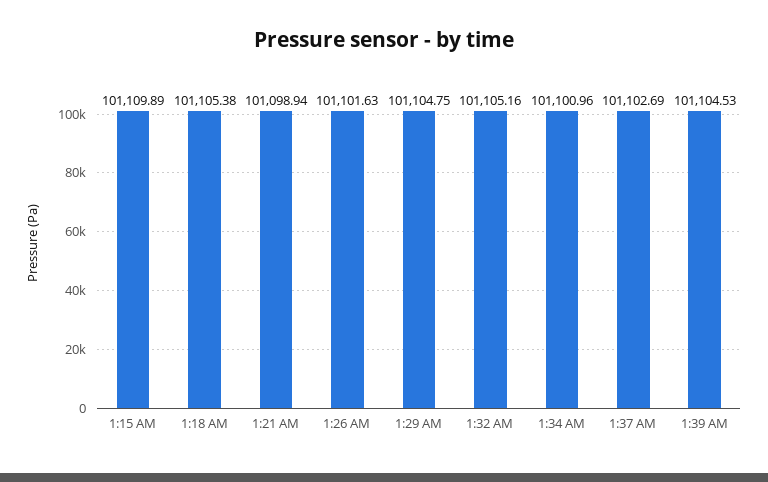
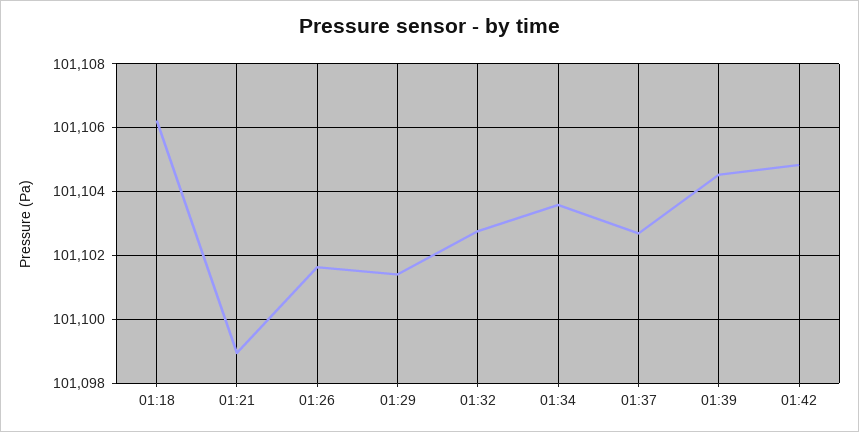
1:15 AM: 101109.89 -> none
1:18 AM: 101105.38 -> 101106.2
1:29 AM: 101104.75 -> 101101.4
1:32 AM: 101105.16 -> 101102.8
1:34 AM: 101100.96 -> 101103.6
01:42: none -> 101104.8

